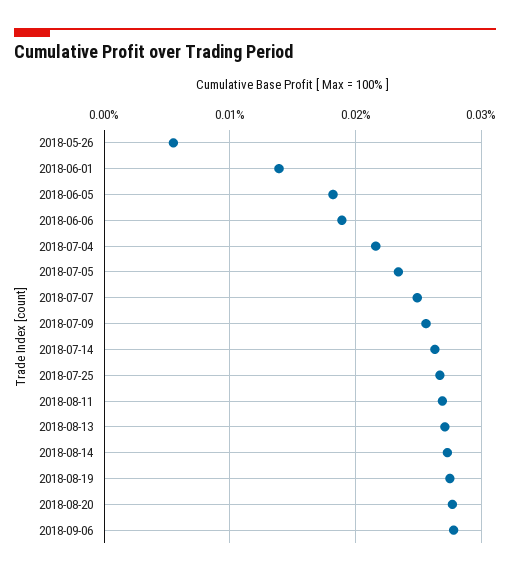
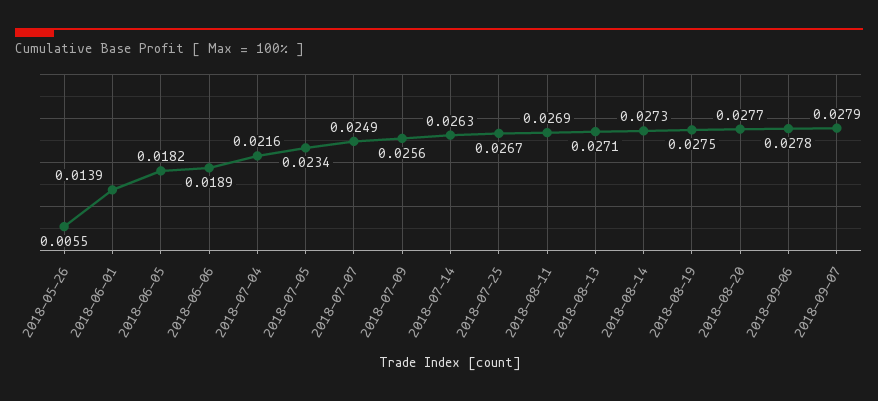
2018-09-07: none -> 0.0279

